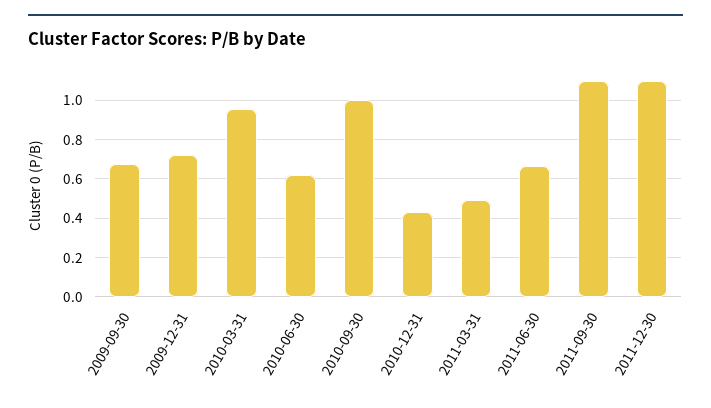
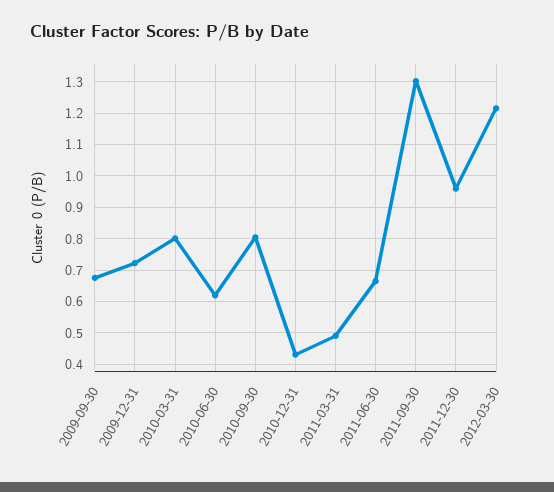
2010-03-31: 0.95 -> 0.8
2010-09-30: 1 -> 0.8
2011-09-30: 1.1 -> 1.3
2011-12-30: 1.1 -> 0.96
2012-03-30: none -> 1.22

